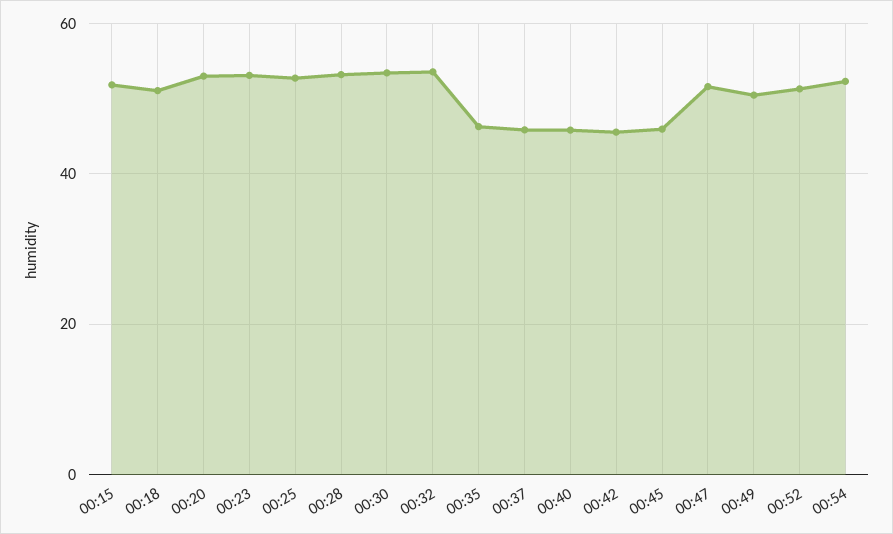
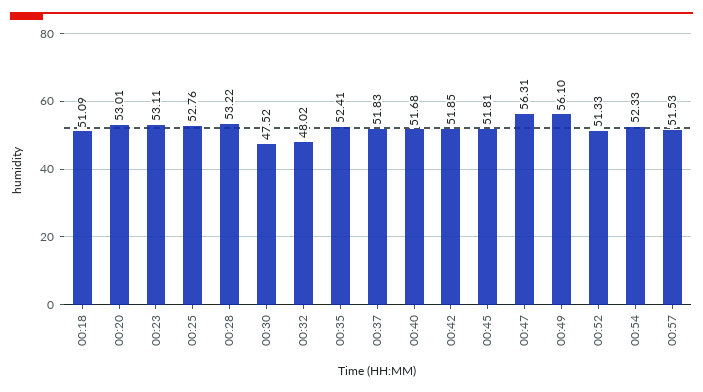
00:15: 52 -> none
00:30: 54 -> 47.52
00:32: 54 -> 48.02
00:35: 46 -> 52.41
00:37: 46 -> 51.83
00:40: 46 -> 51.68
00:42: 46 -> 51.85
00:45: 46 -> 51.81
00:47: 52 -> 56.31
00:49: 50 -> 56.1
00:57: none -> 51.53

